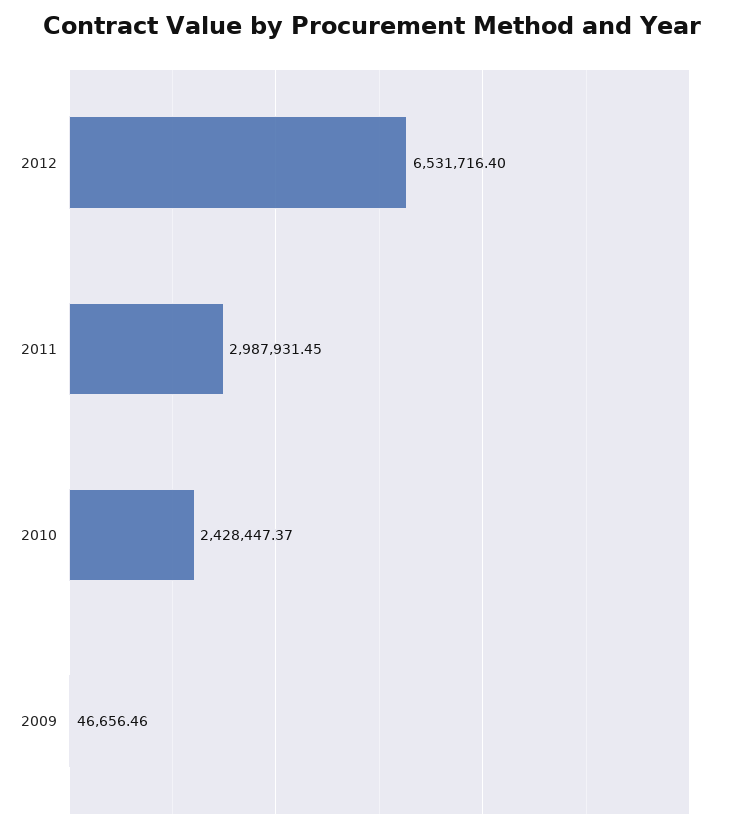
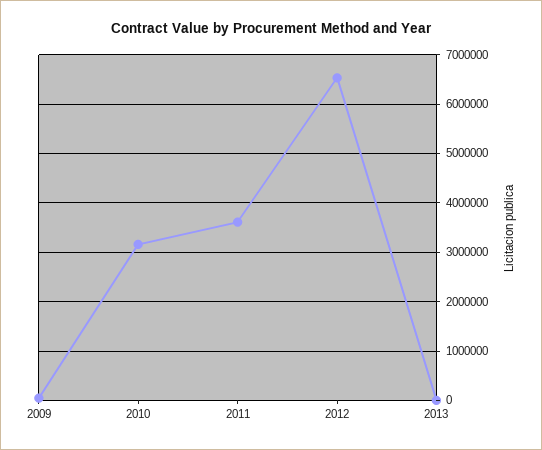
2011: 2987931.45 -> 3600000
2010: 2428447.37 -> 3200000
2013: none -> 0

